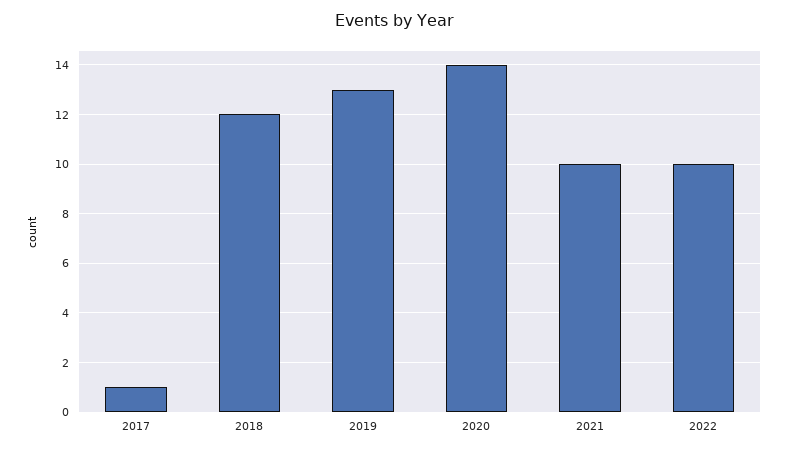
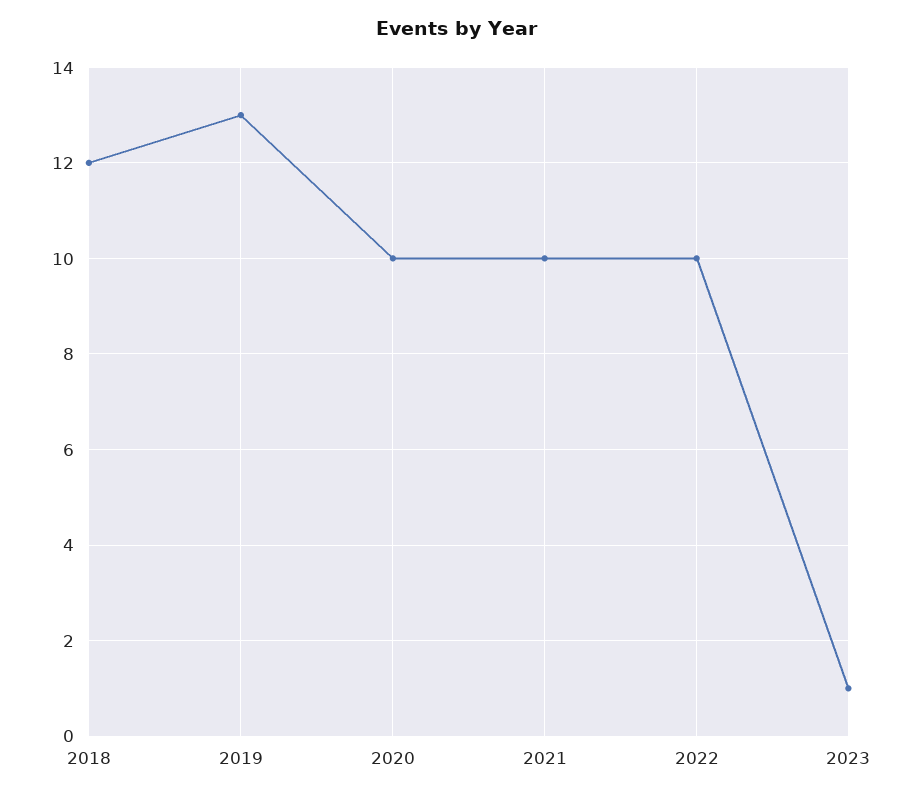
2017: 1 -> none
2020: 14 -> 10
2023: none -> 1

